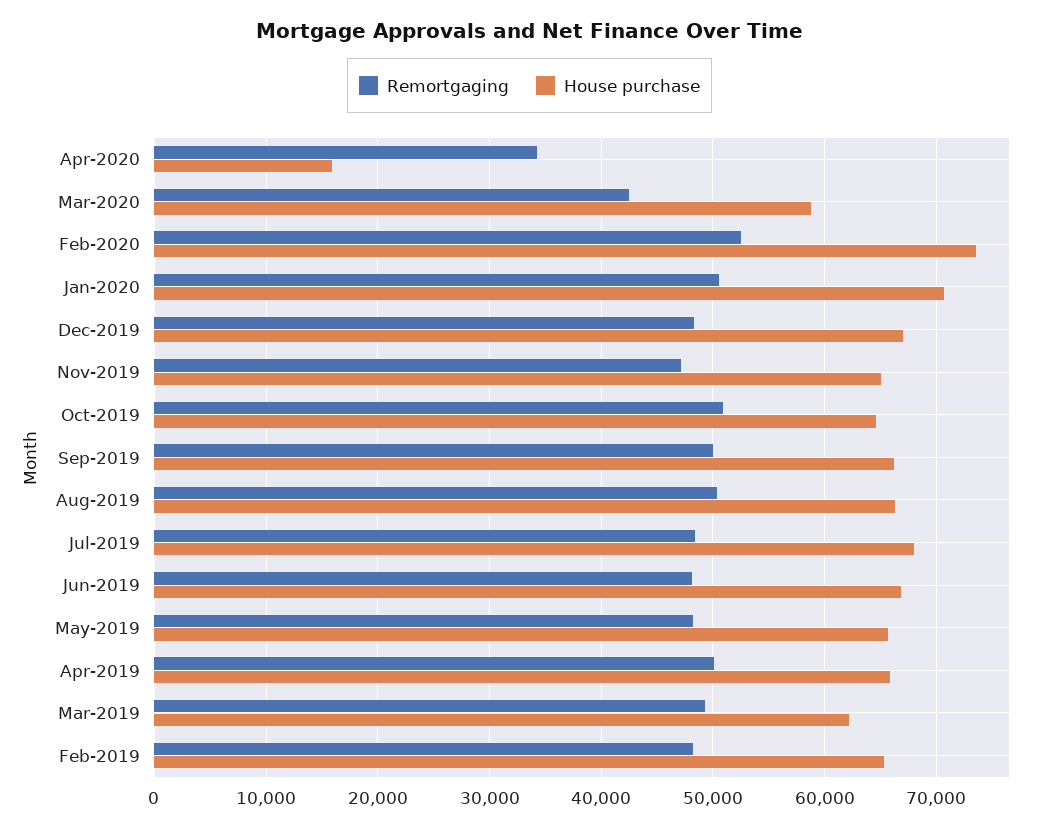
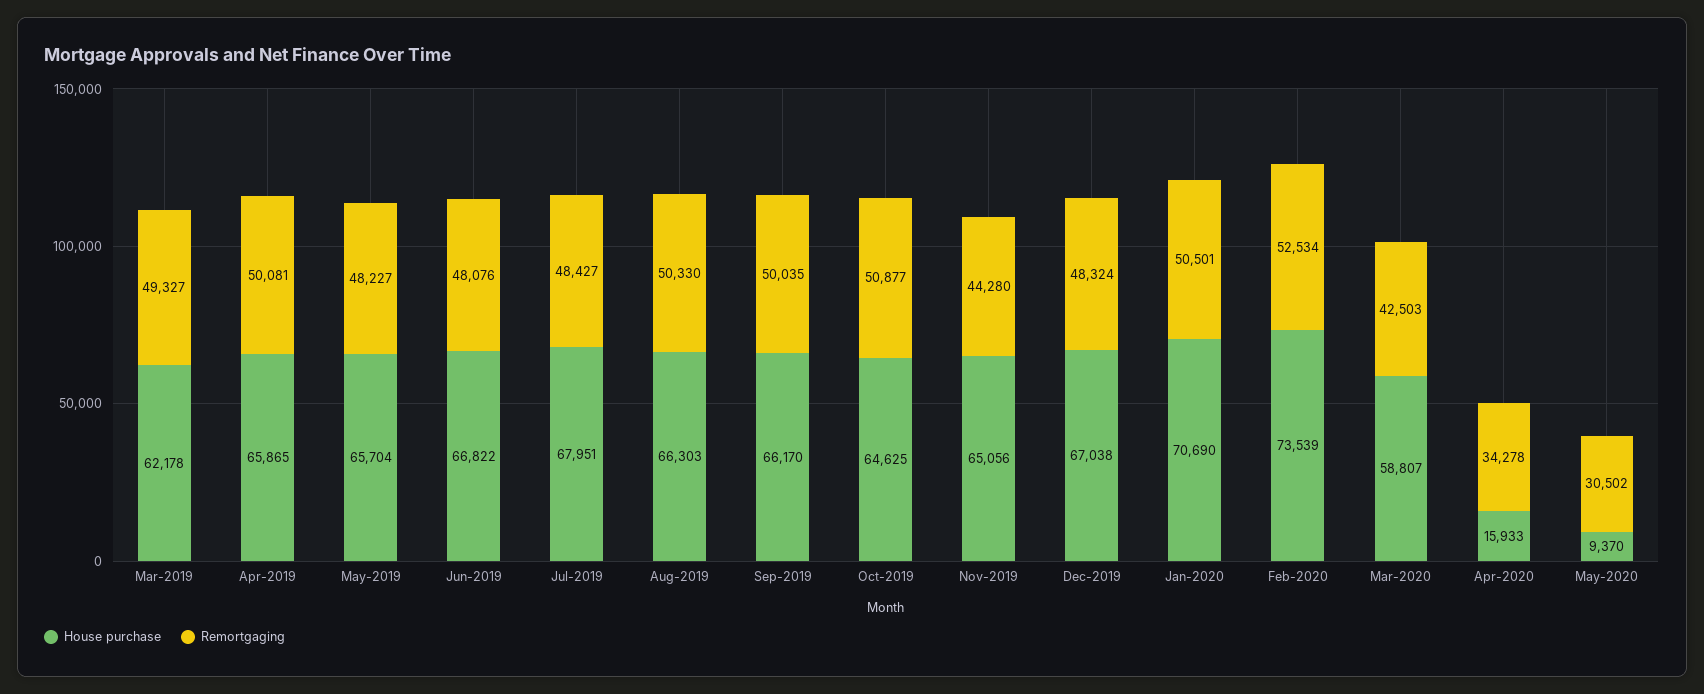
Remortgaging, Nov-2019: 47000 -> 44280
Remortgaging, Feb-2019: 48000 -> none
House purchase, Feb-2019: 65000 -> none
House purchase, May-2020: none -> 9370
Remortgaging, May-2020: none -> 30502

